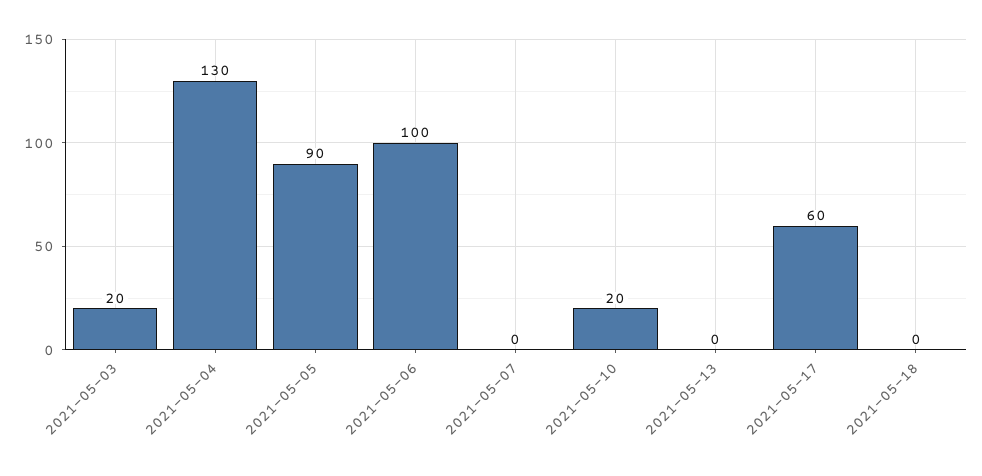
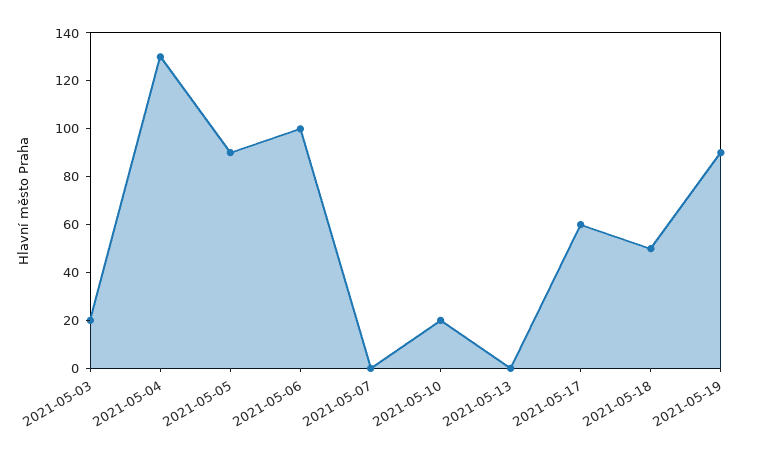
2021-05-18: 0 -> 50
2021-05-19: none -> 90

